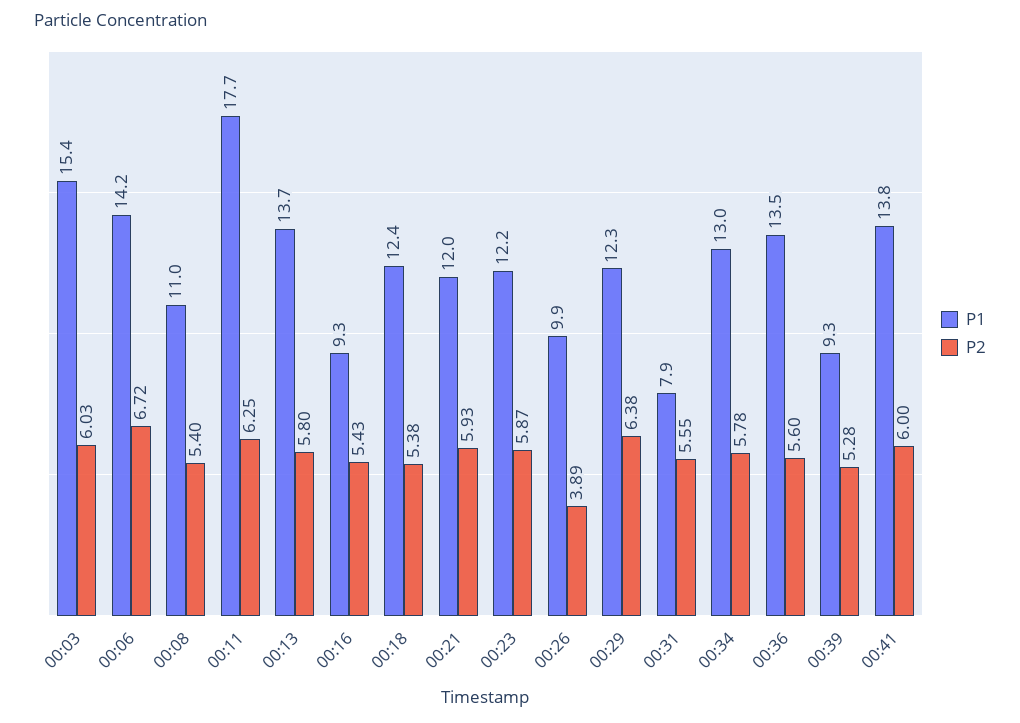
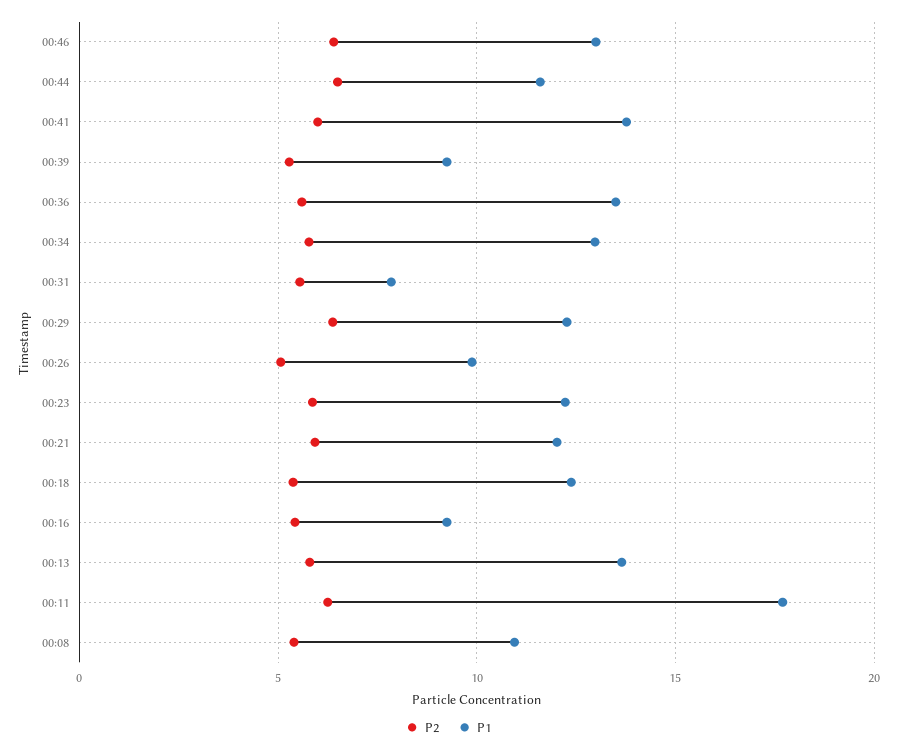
P1, 00:03: 15.4 -> none
P2, 00:03: 6.03 -> none
P1, 00:06: 14.2 -> none
P2, 00:06: 6.72 -> none
P2, 00:26: 3.89 -> 5
P2, 00:46: none -> 6.5
P1, 00:46: none -> 13
P2, 00:44: none -> 6.5
P1, 00:44: none -> 11.5

